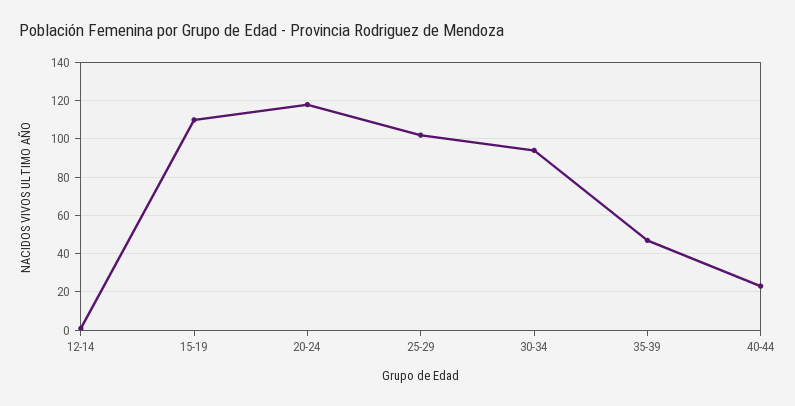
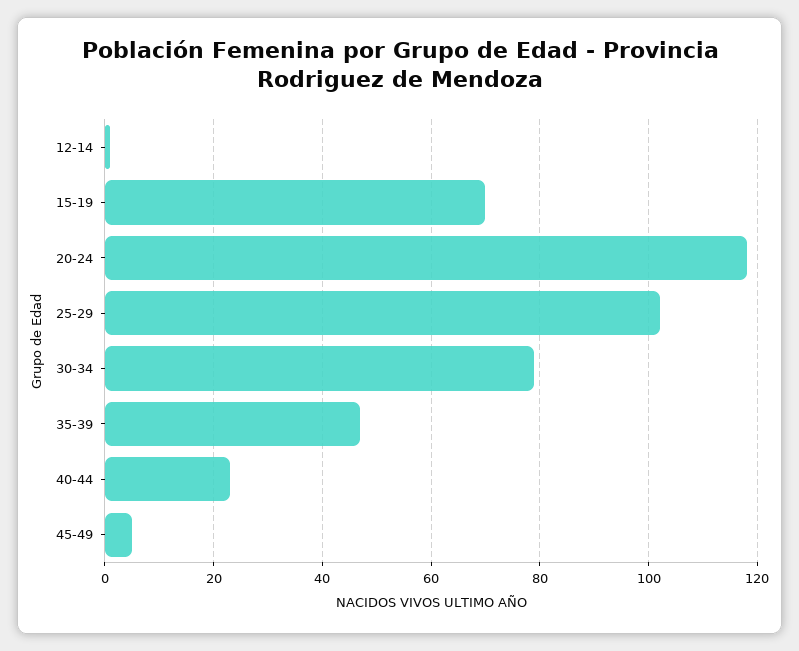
15-19: 110 -> 70
30-34: 95 -> 80
45-49: none -> 5

